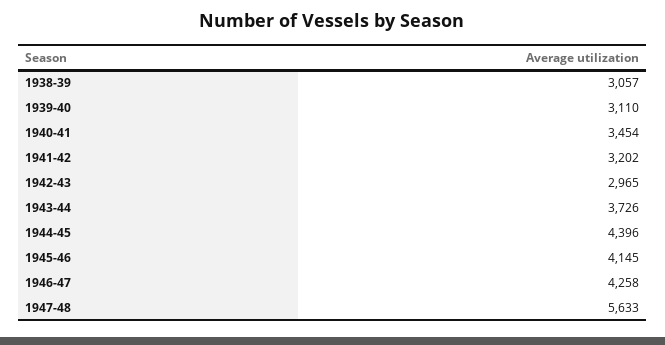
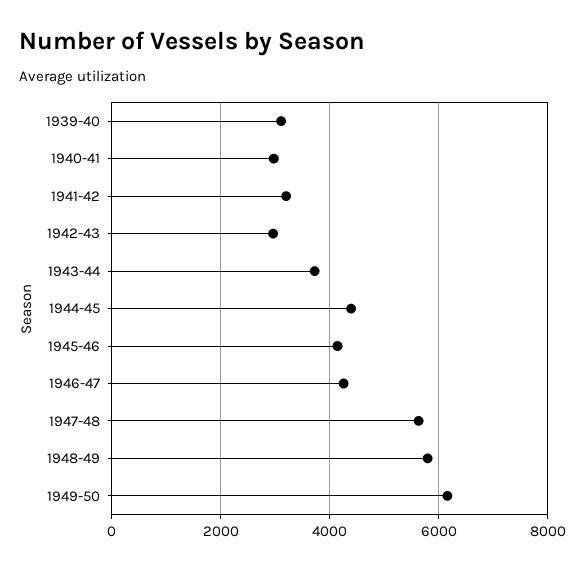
1938-39: 3057 -> none
1940-41: 3454 -> 3000
1948-49: none -> 5800
1949-50: none -> 6200

